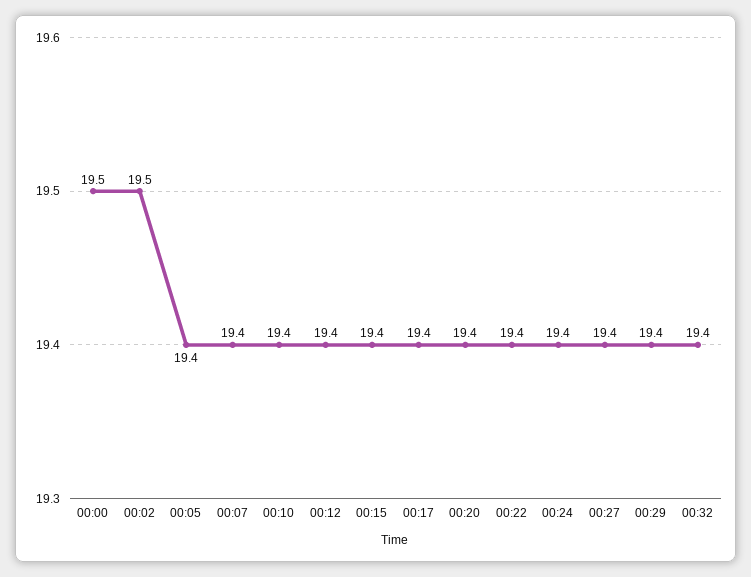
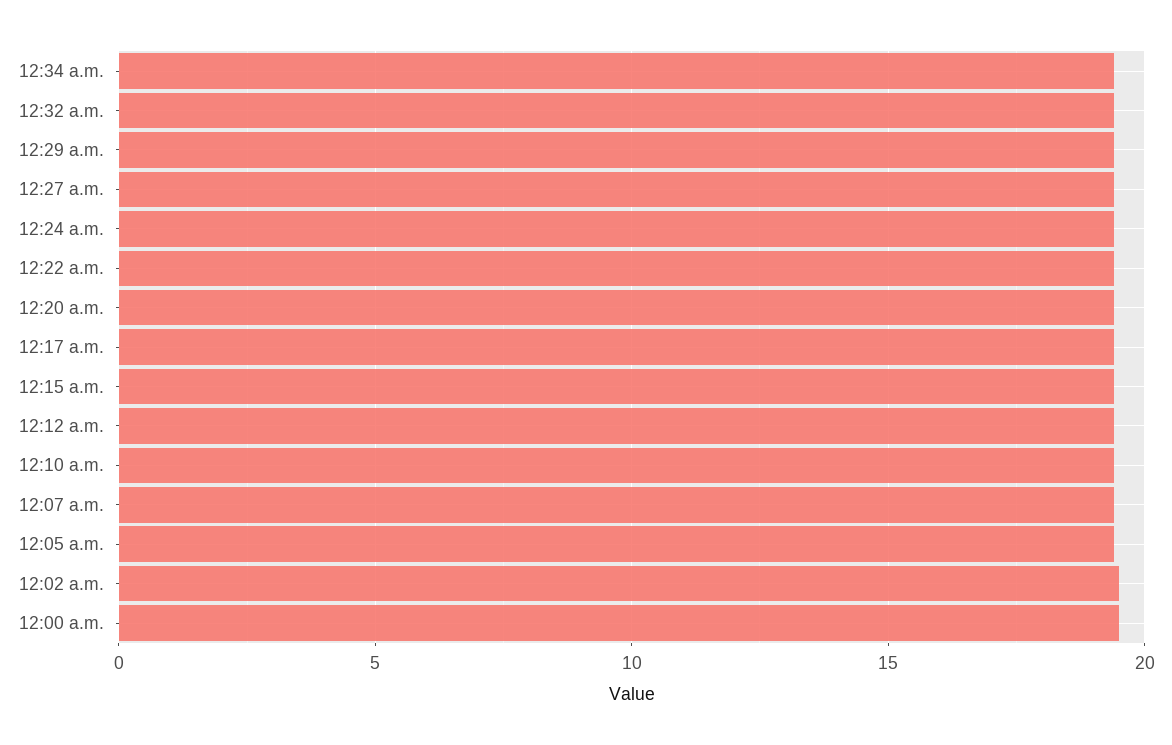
12:34 a.m.: none -> 19.5

